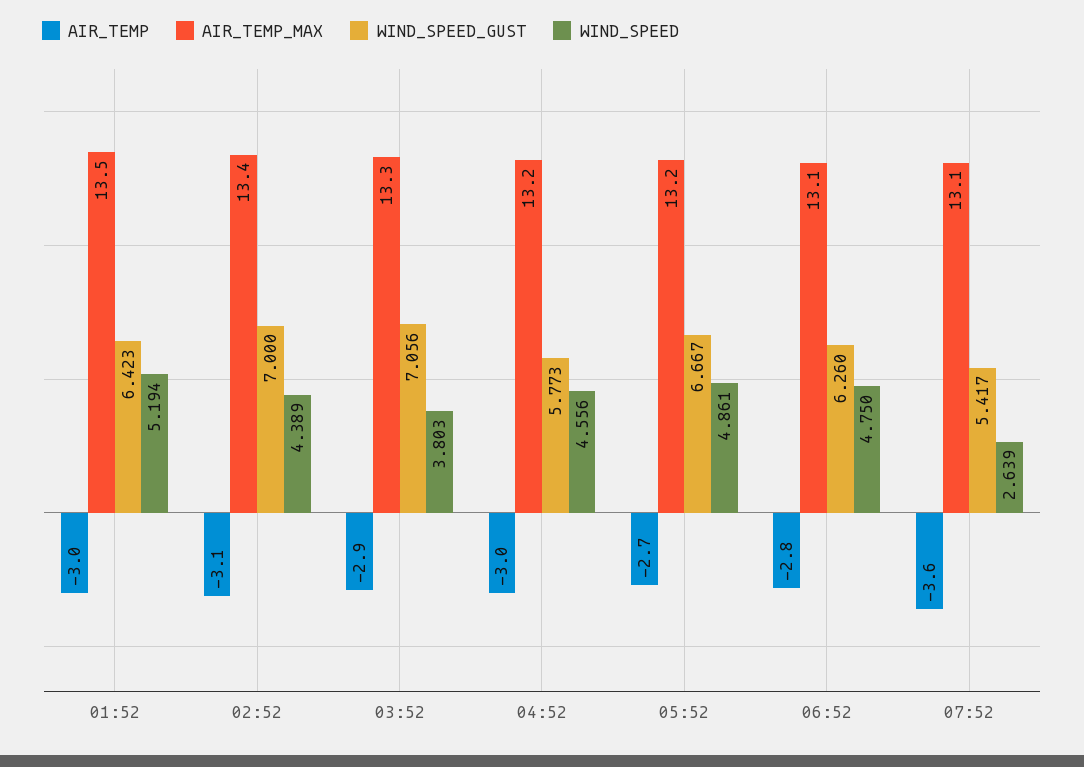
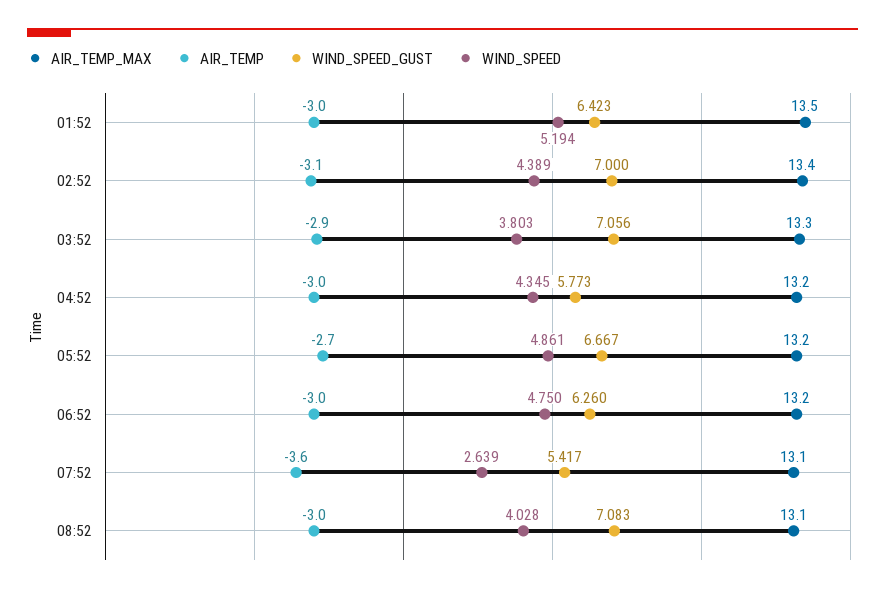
WIND_SPEED, 04:52: 4.556 -> 4.345
AIR_TEMP, 06:52: -2.8 -> -3
AIR_TEMP_MAX, 06:52: 13.1 -> 13.2
AIR_TEMP_MAX, 08:52: none -> 13.1
AIR_TEMP, 08:52: none -> -3
WIND_SPEED_GUST, 08:52: none -> 7.083
WIND_SPEED, 08:52: none -> 4.028

